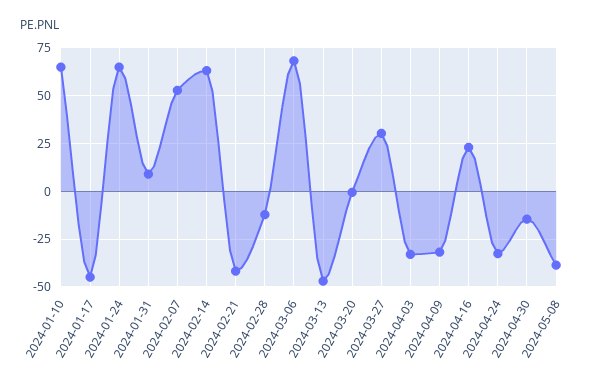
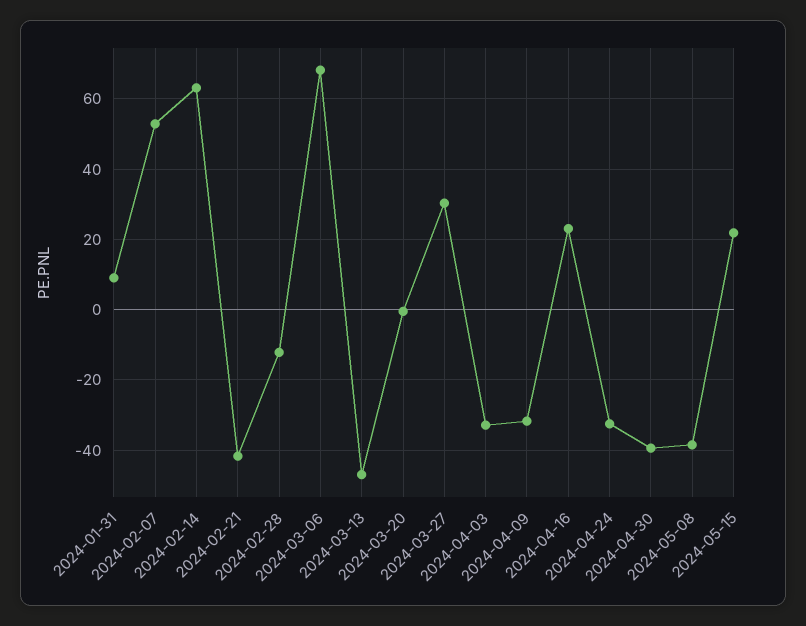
2024-01-10: 65 -> none
2024-01-17: -45 -> none
2024-01-24: 65 -> none
2024-04-30: -15 -> -40
2024-05-15: none -> 22

